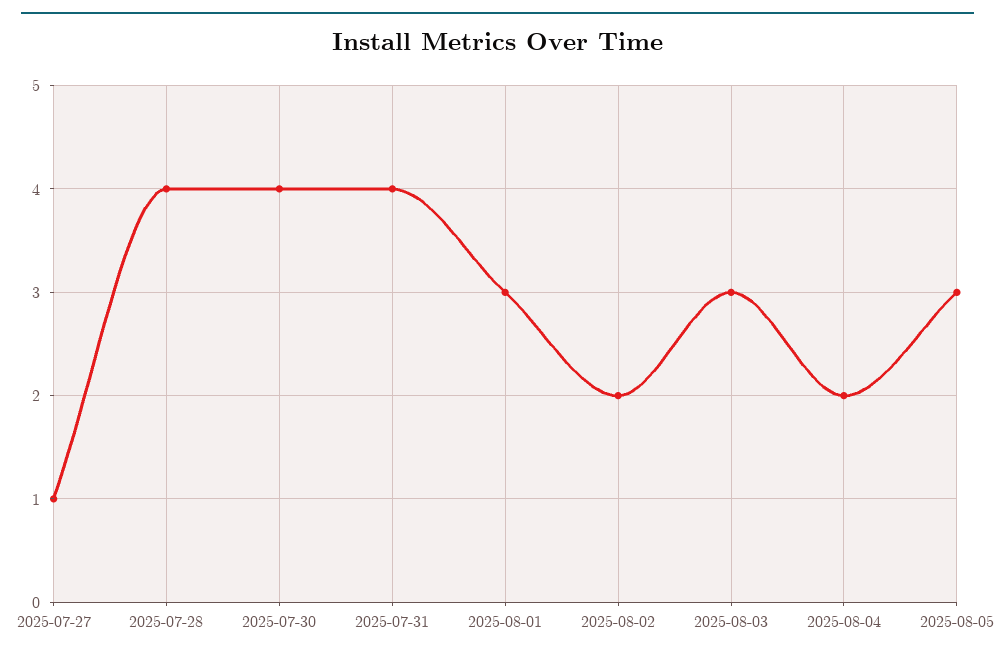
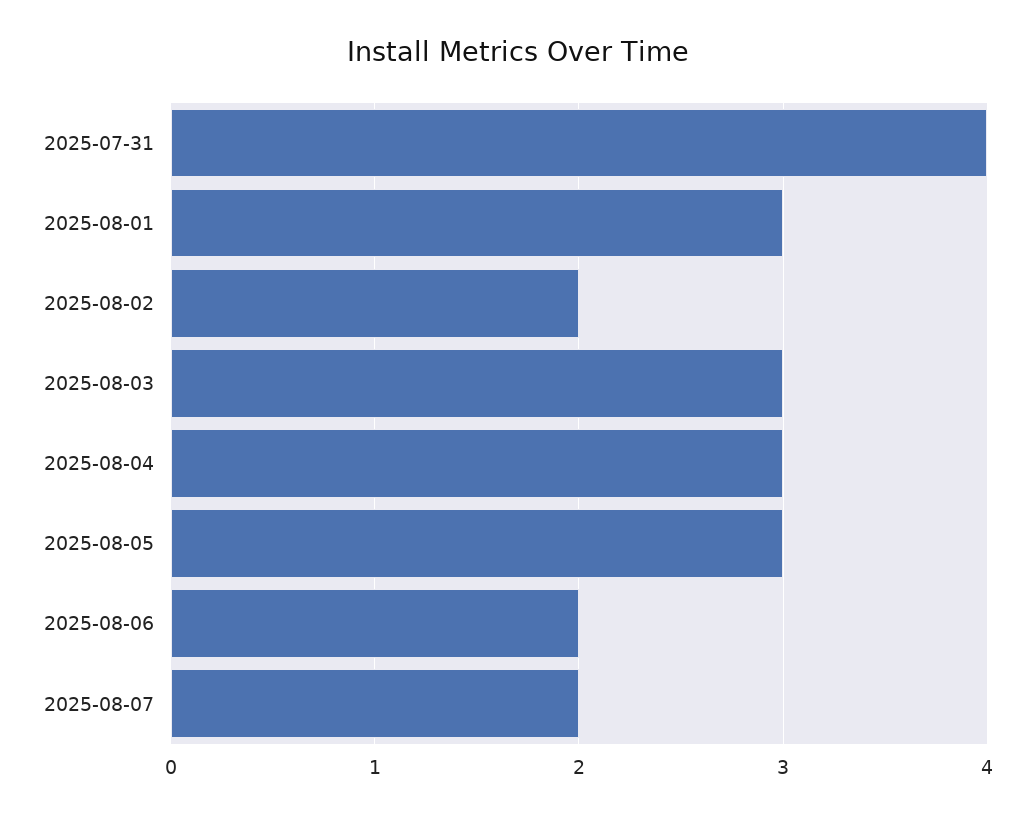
2025-07-27: 1 -> none
2025-07-28: 4 -> none
2025-07-30: 4 -> none
2025-08-04: 2 -> 3
2025-08-06: none -> 2
2025-08-07: none -> 2

